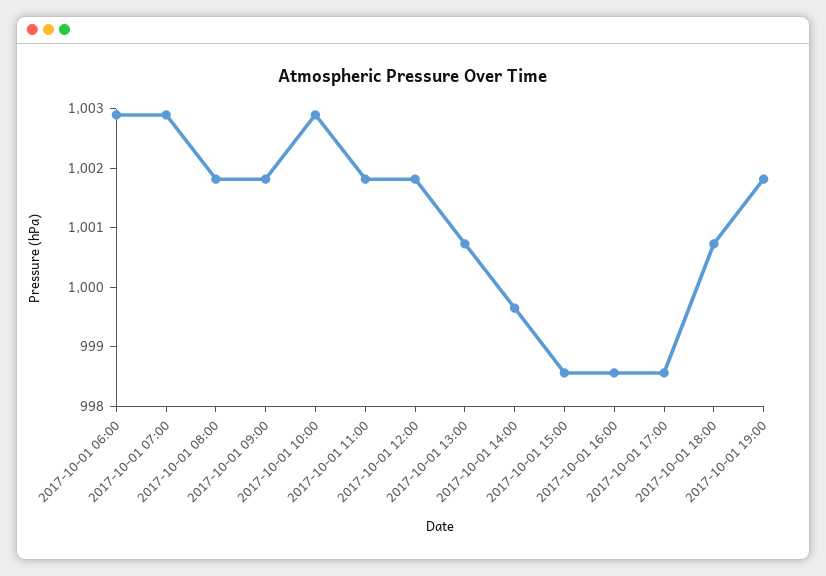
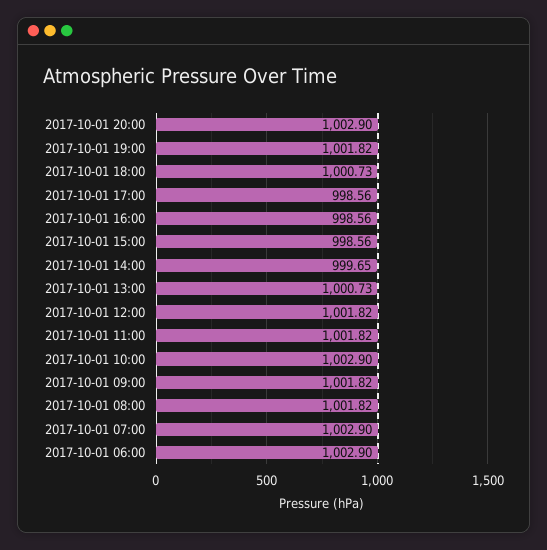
2017-10-01 20:00: none -> 1002.9

